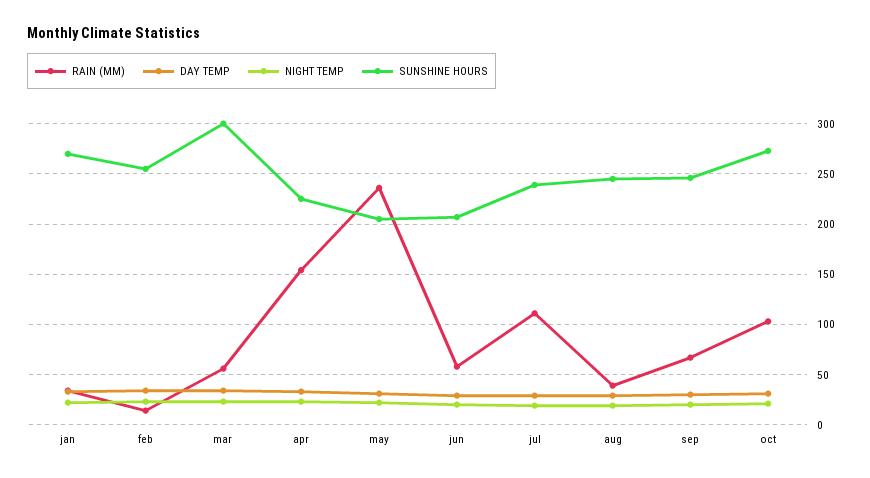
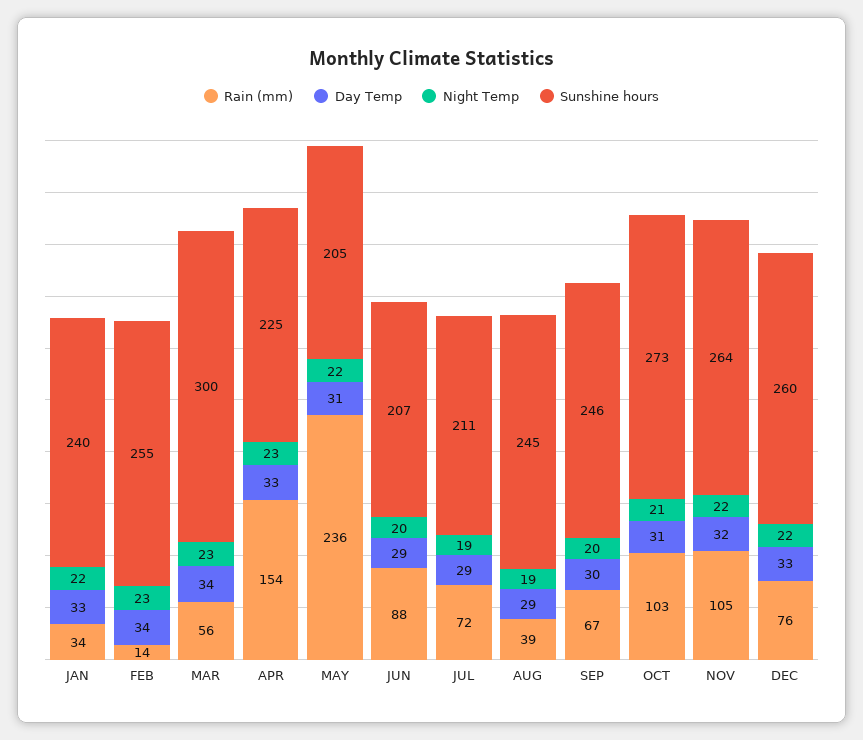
SUNSHINE HOURS, jan: 270 -> 240
RAIN (MM), jun: 60 -> 88
RAIN (MM), jul: 110 -> 72
SUNSHINE HOURS, jul: 240 -> 211
RAIN (MM), NOV: none -> 105
DAY TEMP, NOV: none -> 32
NIGHT TEMP, NOV: none -> 22
SUNSHINE HOURS, NOV: none -> 264
RAIN (MM), DEC: none -> 76
DAY TEMP, DEC: none -> 33
NIGHT TEMP, DEC: none -> 22
SUNSHINE HOURS, DEC: none -> 260

